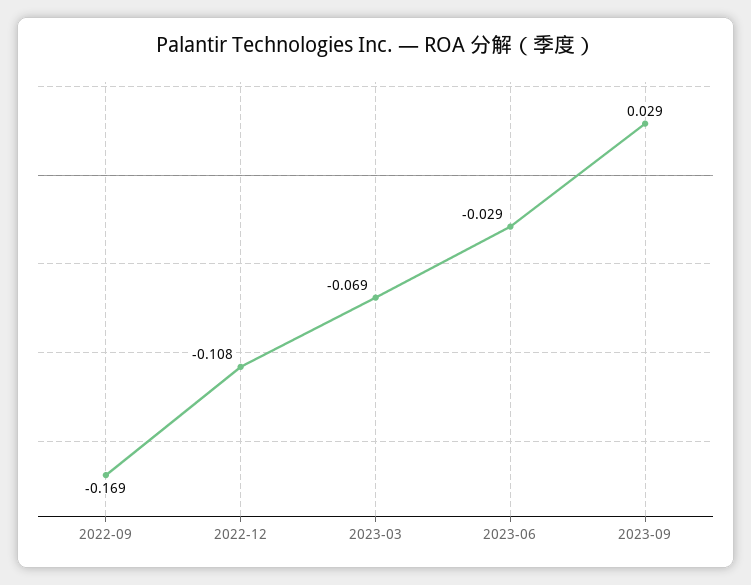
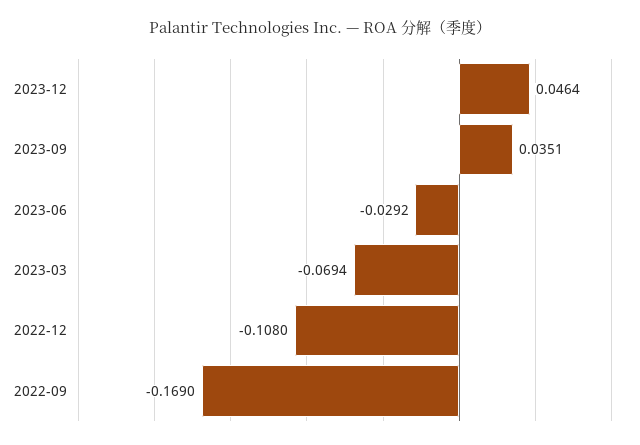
2023-09: 0.029 -> 0.0351
2023-12: none -> 0.0464

